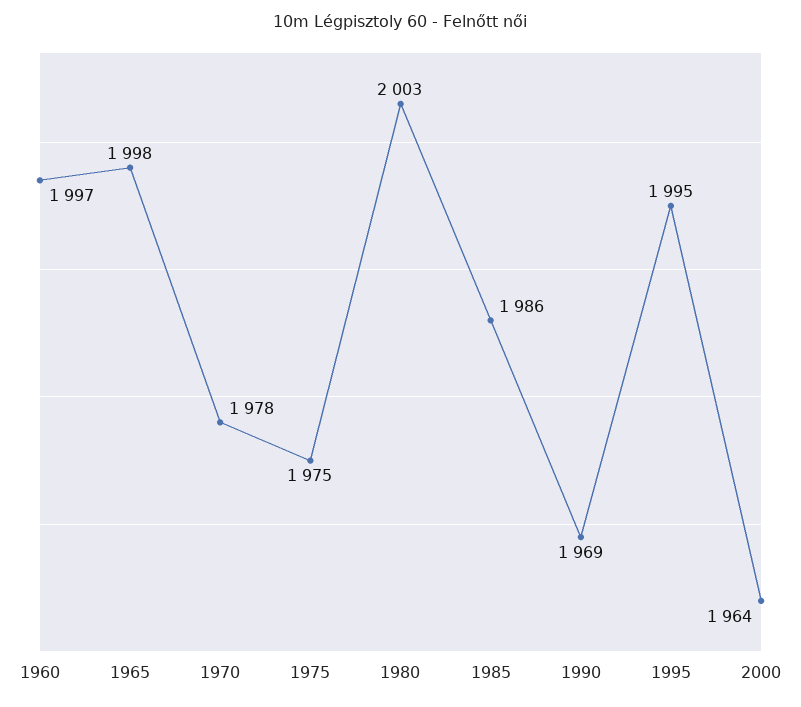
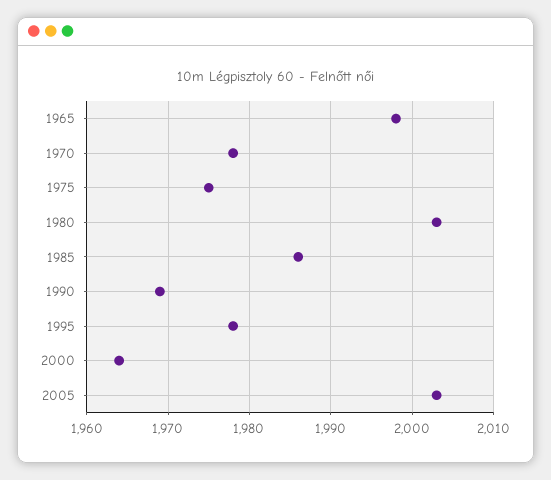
1960: 1997 -> none
1995: 1995 -> 1978
2005: none -> 2003

